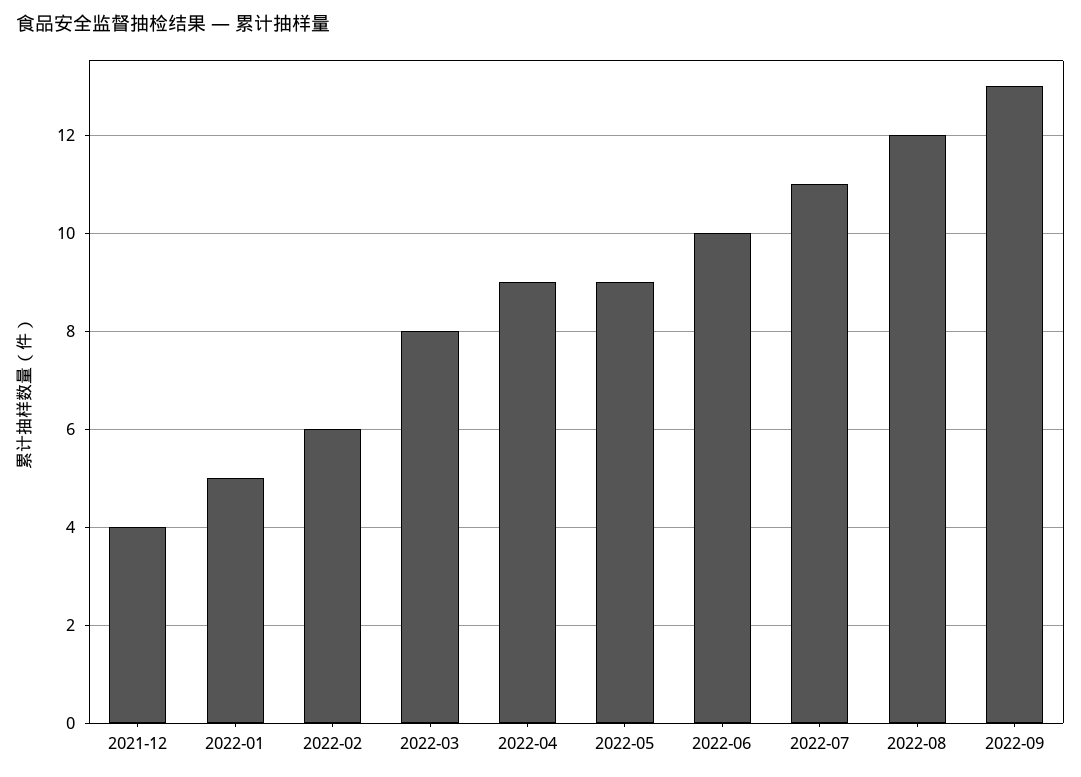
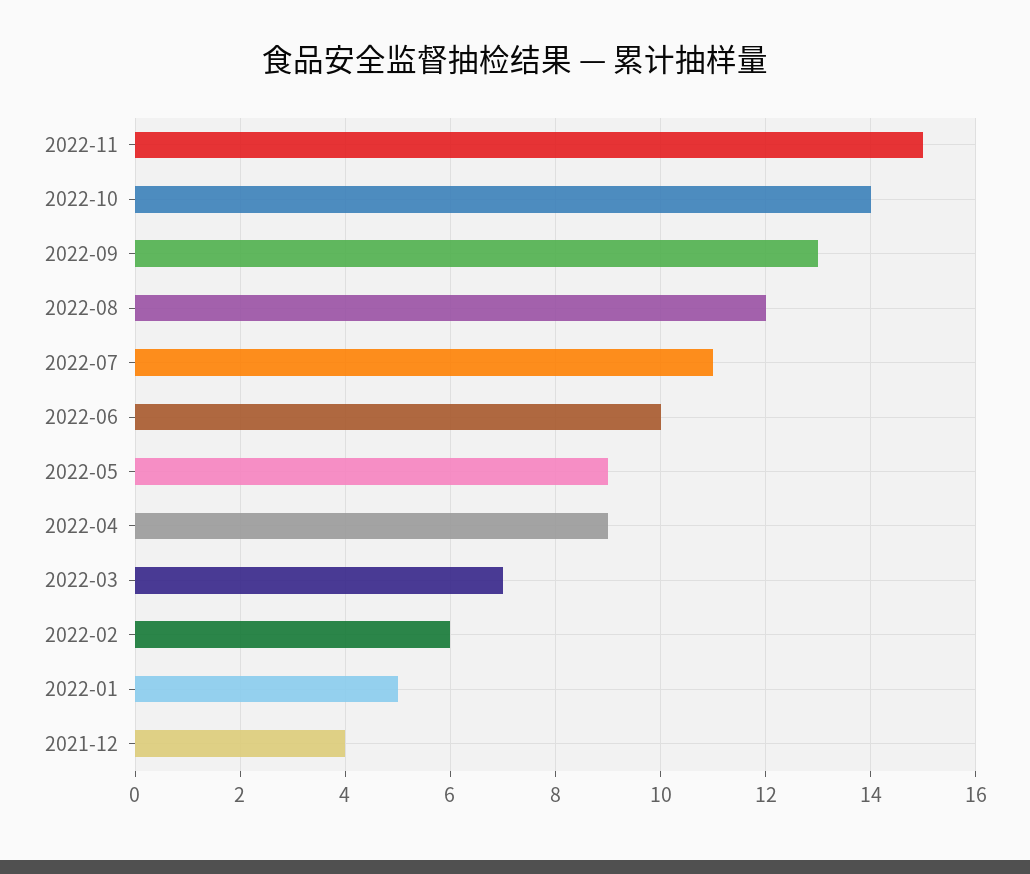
2022-03: 8 -> 7
2022-11: none -> 15
2022-10: none -> 14

